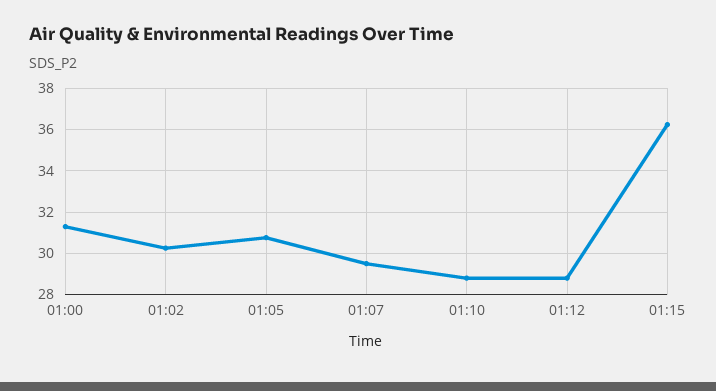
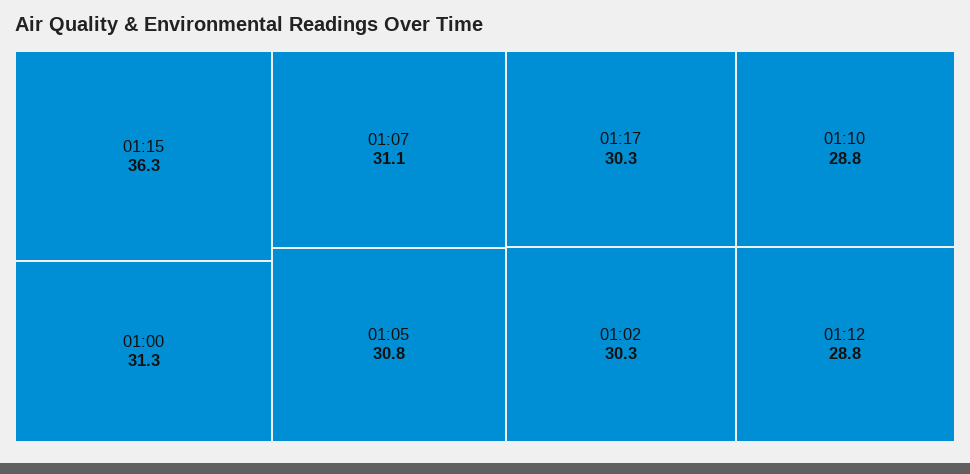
01:07: 29.5 -> 31.1
01:17: none -> 30.3

